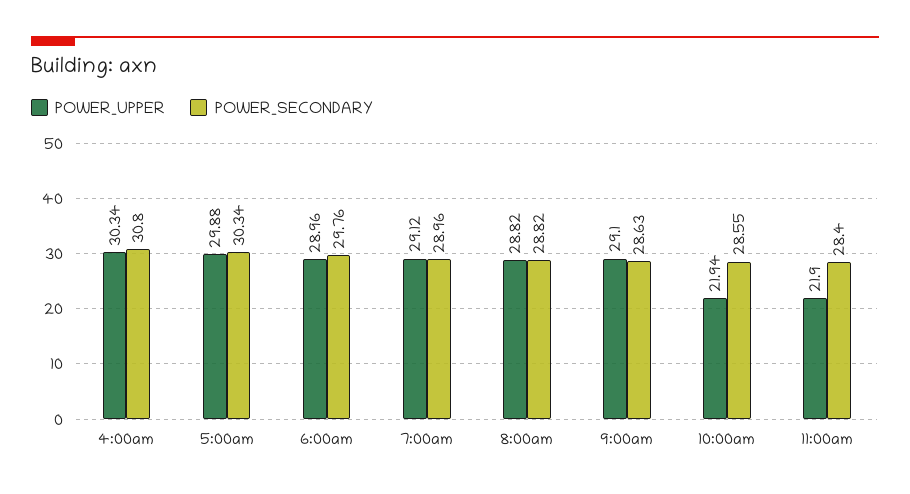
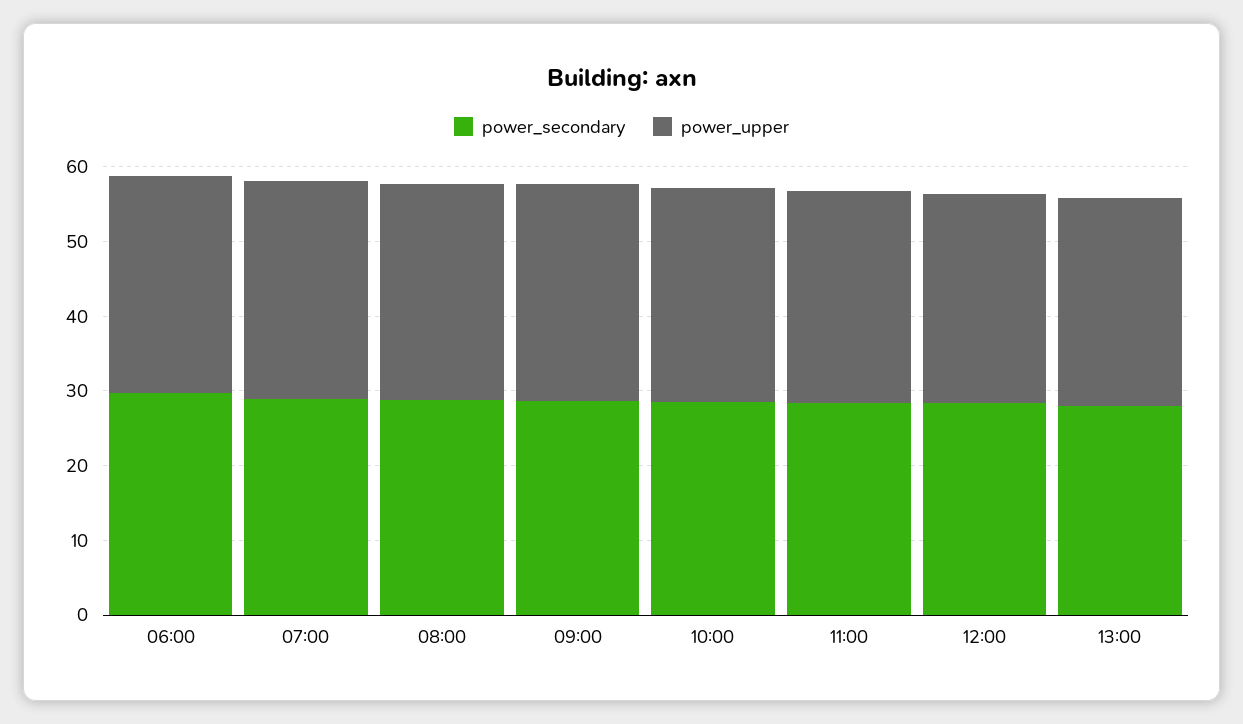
POWER_UPPER, 4:00am: 30.34 -> none
POWER_SECONDARY, 4:00am: 30.8 -> none
POWER_UPPER, 5:00am: 29.88 -> none
POWER_SECONDARY, 5:00am: 30.34 -> none
POWER_UPPER, 10:00am: 21.94 -> 28
POWER_UPPER, 11:00am: 21.9 -> 28
POWER_SECONDARY, 12:00: none -> 28
POWER_UPPER, 12:00: none -> 28
POWER_SECONDARY, 13:00: none -> 28
POWER_UPPER, 13:00: none -> 28

